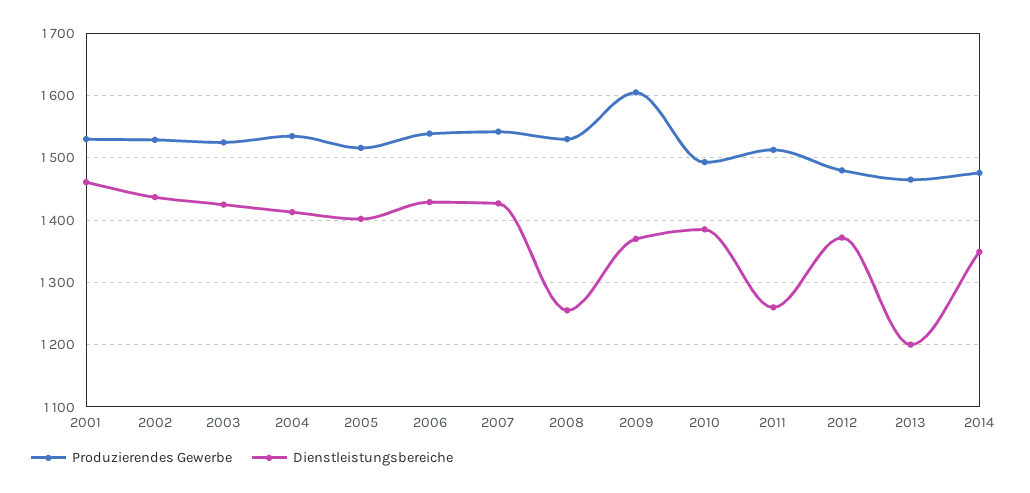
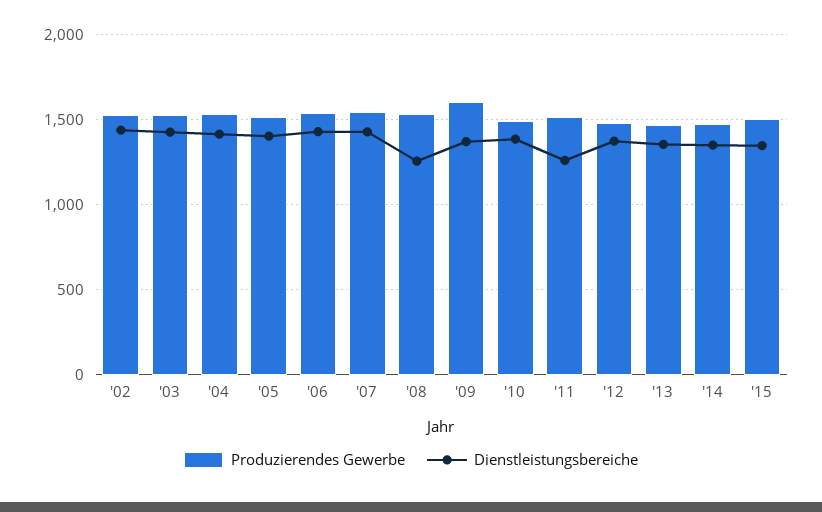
Produzierendes Gewerbe, 2001: 1530 -> none
Dienstleistungsbereiche, 2001: 1460 -> none
Dienstleistungsbereiche, 2013: 1200 -> 1350
Produzierendes Gewerbe, '15: none -> 1500
Dienstleistungsbereiche, '15: none -> 1350

